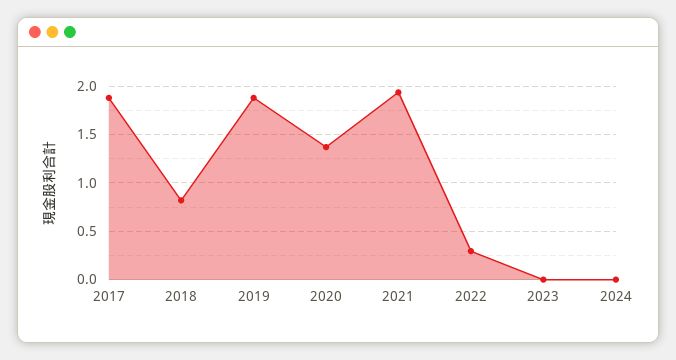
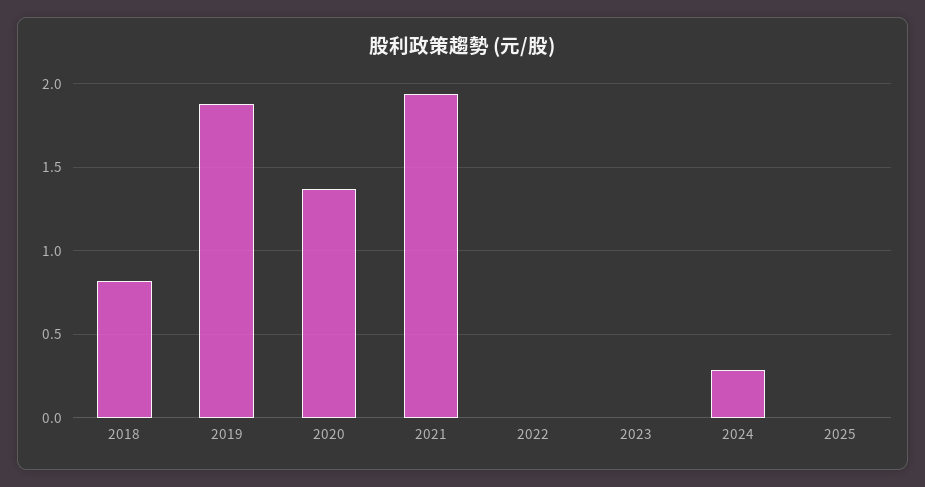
2017: 1.9 -> none
2022: 0.3 -> 0
2024: 0 -> 0.3
2025: none -> 0

